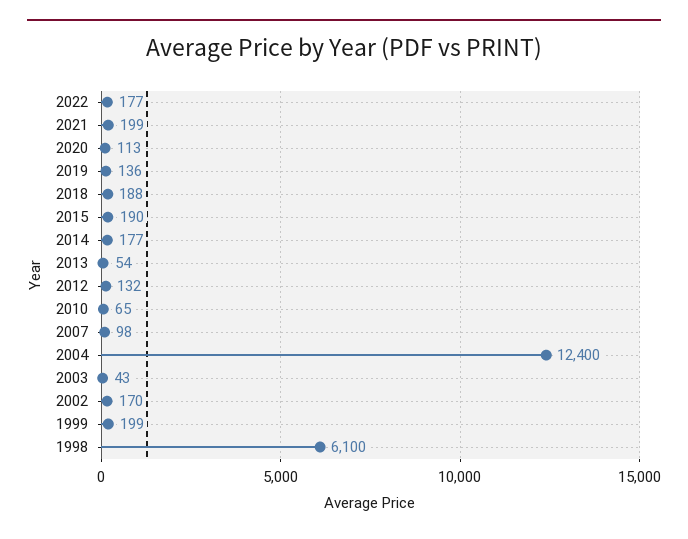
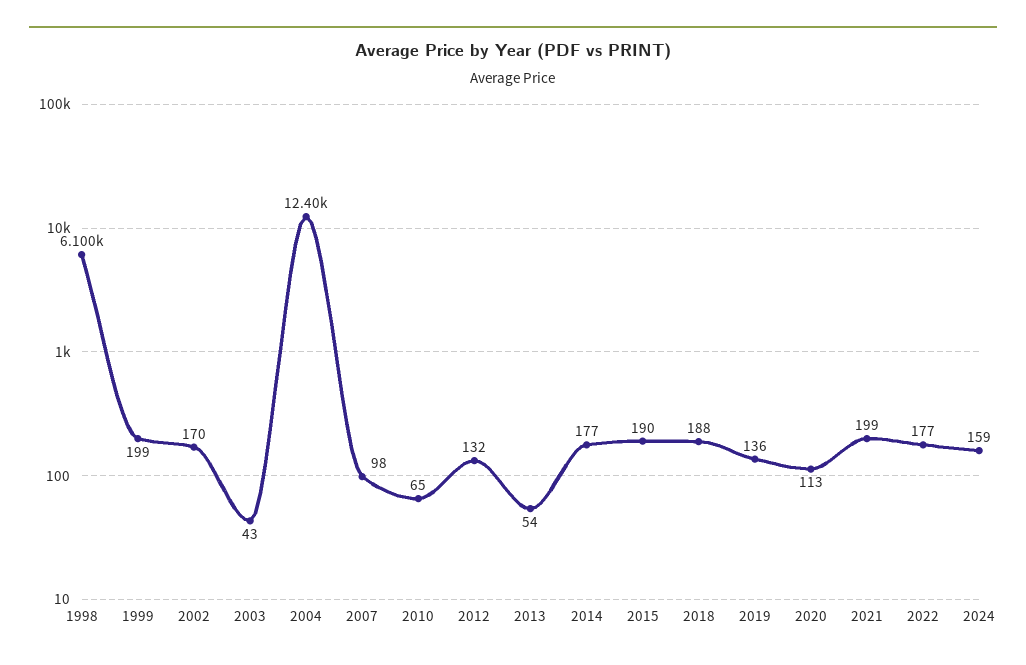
2024: none -> 159

